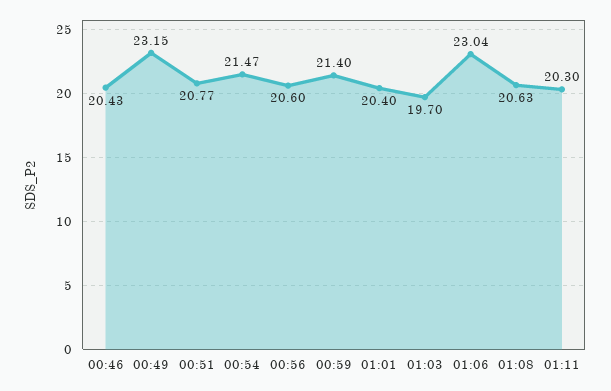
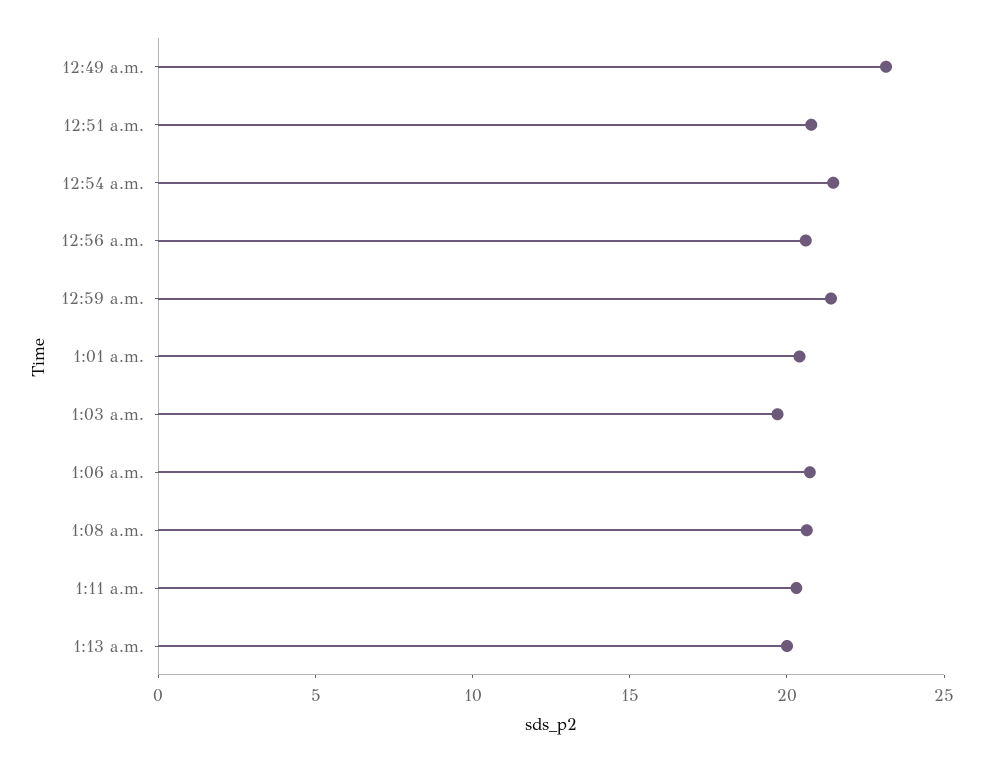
00:46: 20.43 -> none
01:06: 23.04 -> 21
1:13 a.m.: none -> 20

